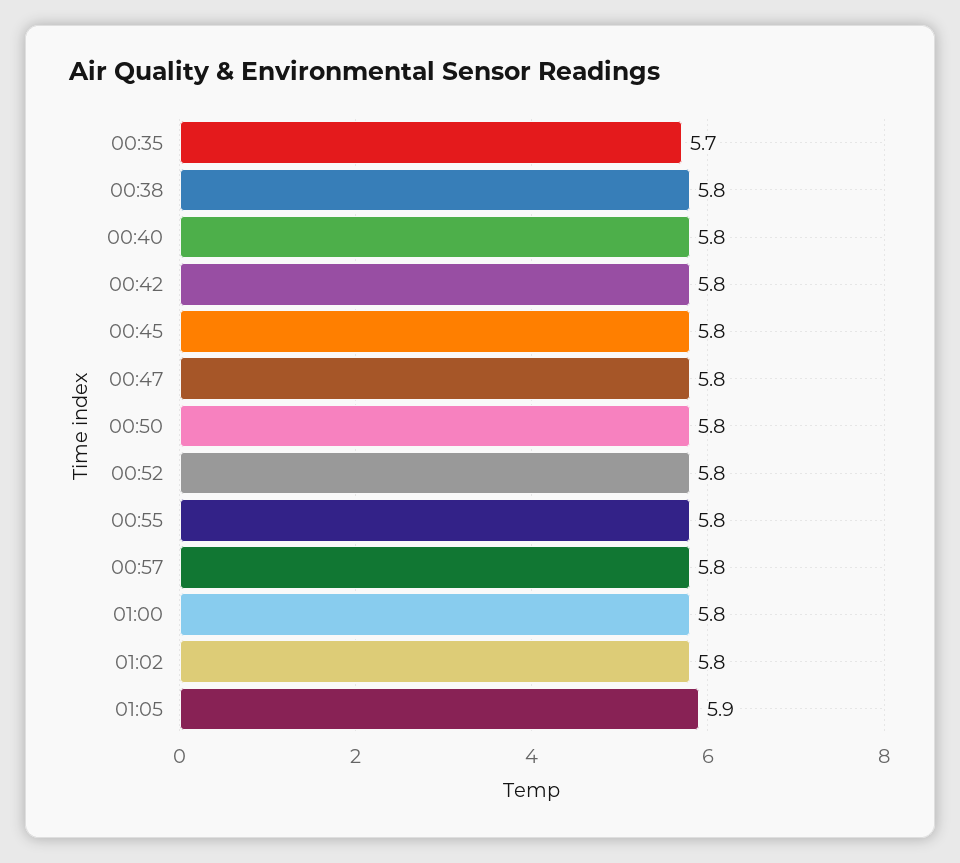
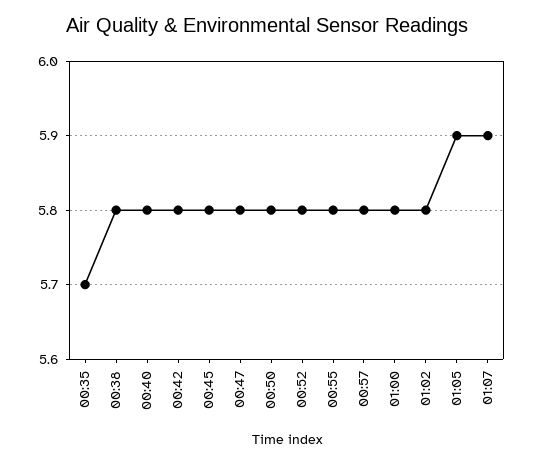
01:07: none -> 5.9

